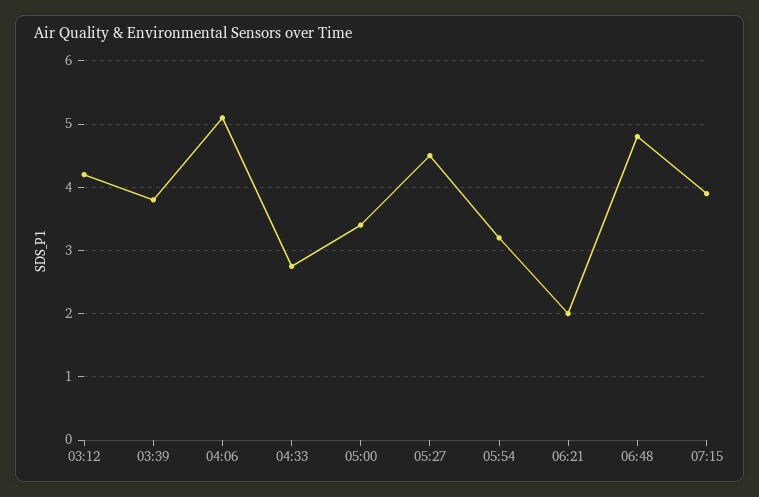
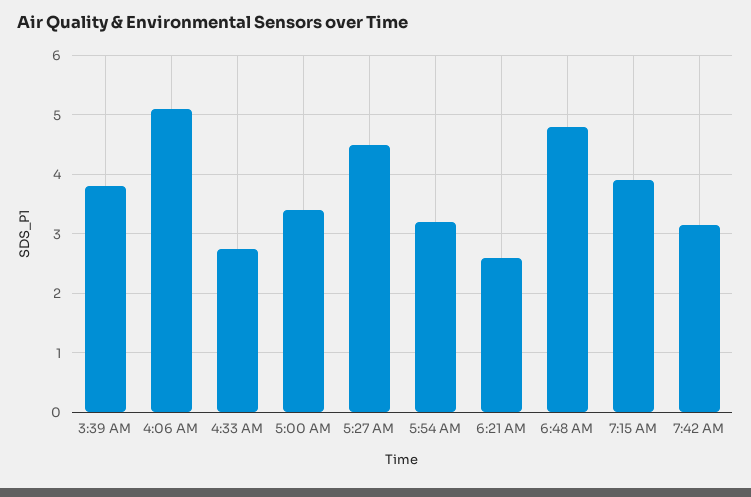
03:12: 4.2 -> none
06:21: 2 -> 2.6
7:42 AM: none -> 3.2

